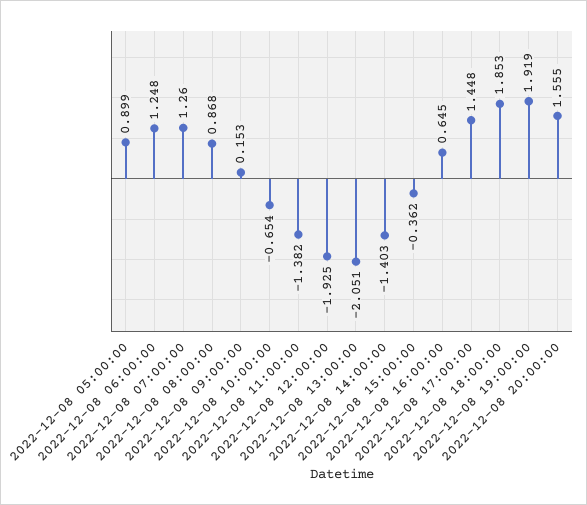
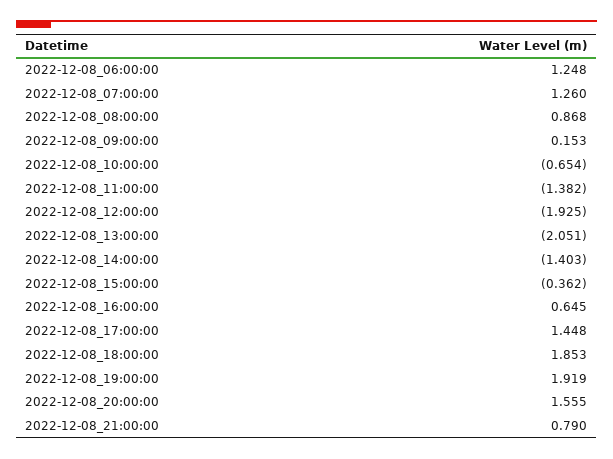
2022-12-08 05:00:00: 0.899 -> none
2022-12-08_21:00:00: none -> 0.79

